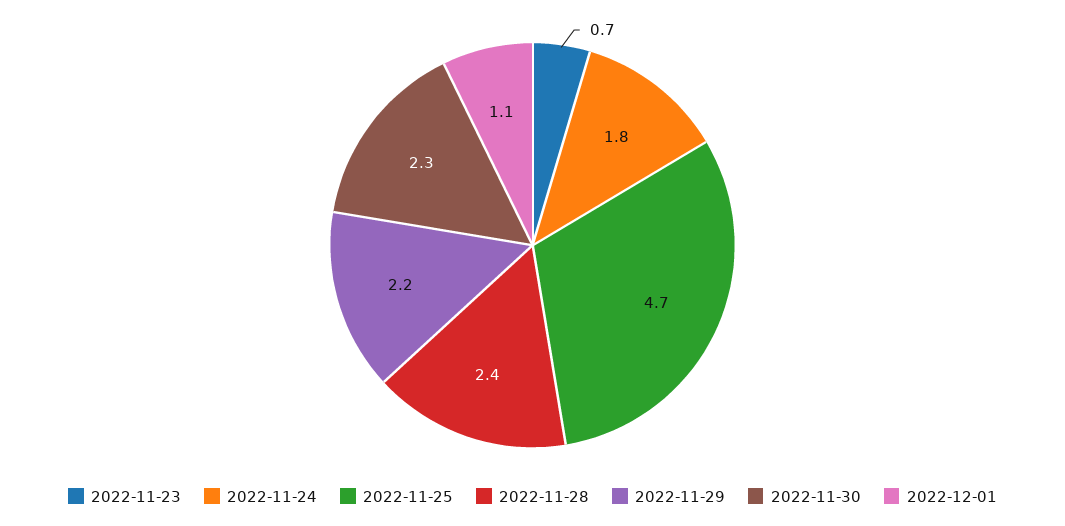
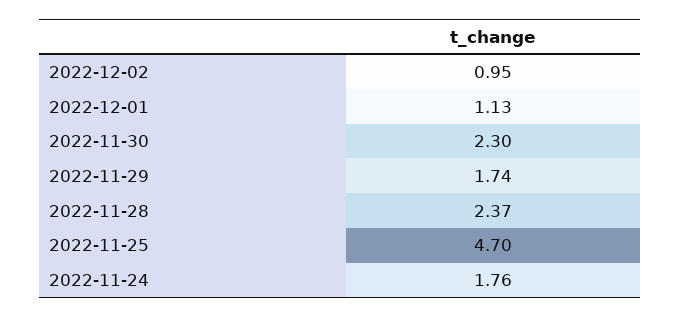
2022-11-23: 0.7 -> none
2022-11-29: 2.2 -> 1.74
2022-12-02: none -> 0.95

